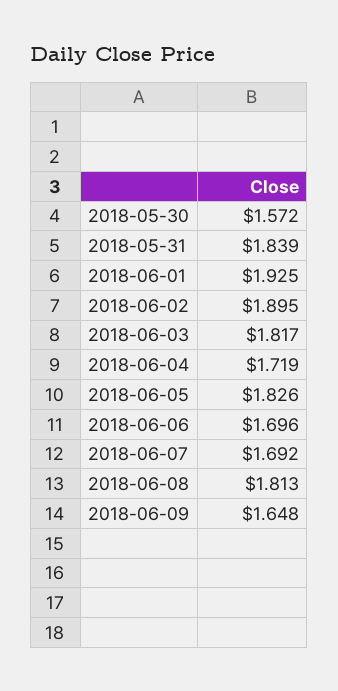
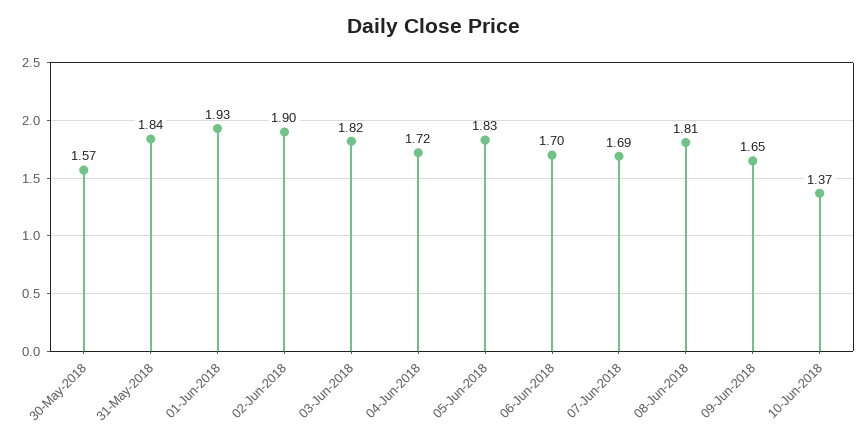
10-Jun-2018: none -> 1.37

